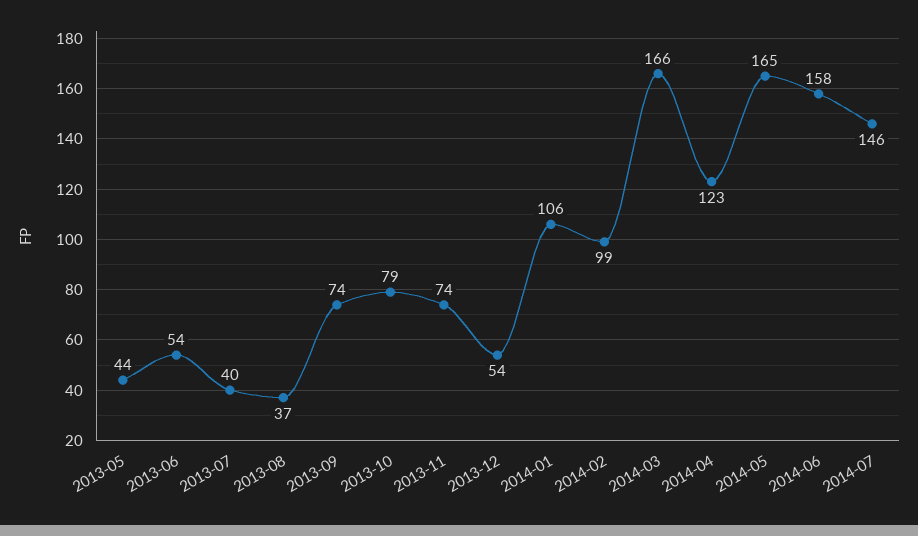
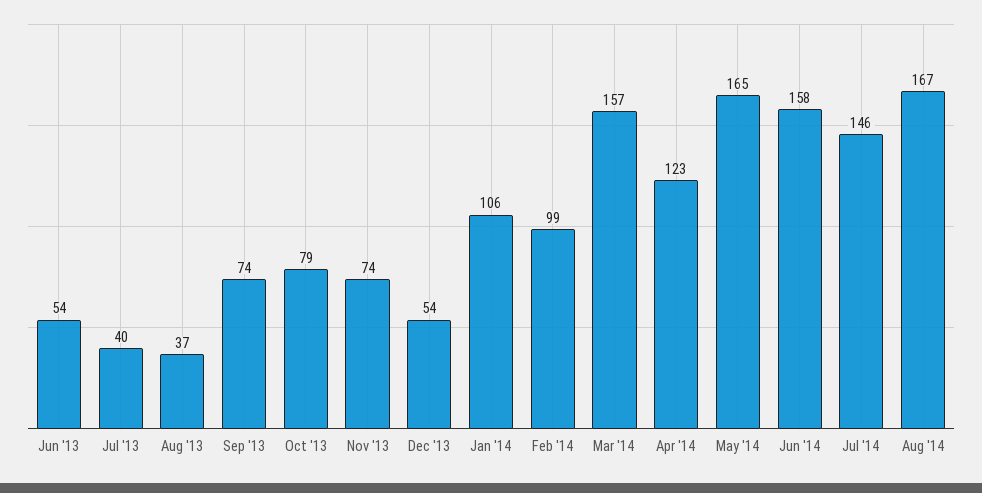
2013-05: 44 -> none
2014-03: 166 -> 157
Aug '14: none -> 167

